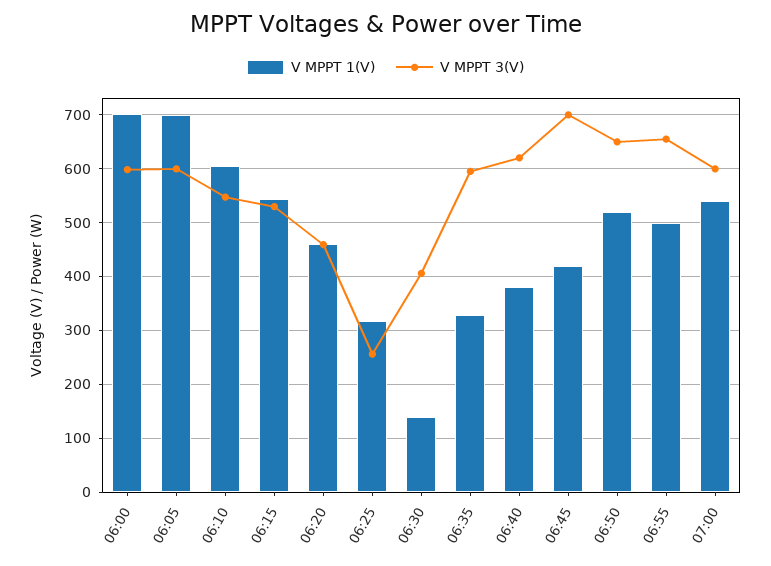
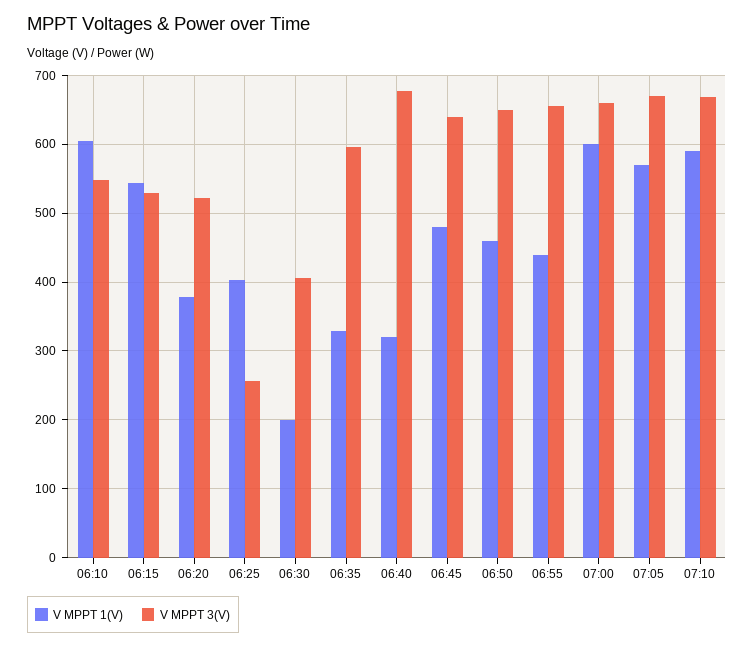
V MPPT 1(V), 06:00: 700 -> none
V MPPT 3(V), 06:00: 600 -> none
V MPPT 1(V), 06:05: 700 -> none
V MPPT 3(V), 06:05: 600 -> none
V MPPT 1(V), 06:20: 460 -> 380
V MPPT 3(V), 06:20: 460 -> 520
V MPPT 1(V), 06:25: 320 -> 400
V MPPT 1(V), 06:30: 140 -> 200
V MPPT 1(V), 06:40: 380 -> 320
V MPPT 3(V), 06:40: 620 -> 680
V MPPT 1(V), 06:45: 420 -> 480
V MPPT 3(V), 06:45: 700 -> 640
V MPPT 1(V), 06:50: 520 -> 460
V MPPT 1(V), 06:55: 500 -> 440
V MPPT 1(V), 07:00: 540 -> 600
V MPPT 3(V), 07:00: 600 -> 660
V MPPT 1(V), 07:05: none -> 570
V MPPT 3(V), 07:05: none -> 670
V MPPT 1(V), 07:10: none -> 590
V MPPT 3(V), 07:10: none -> 670

